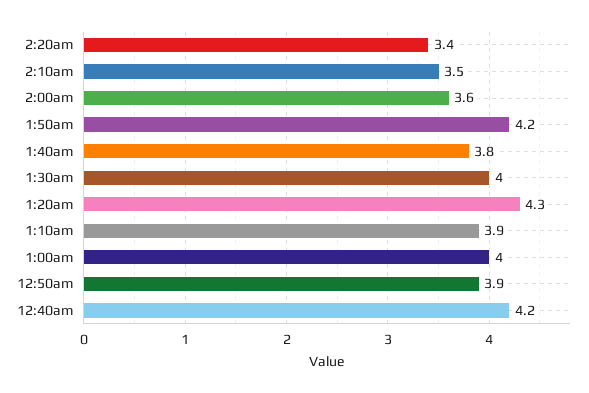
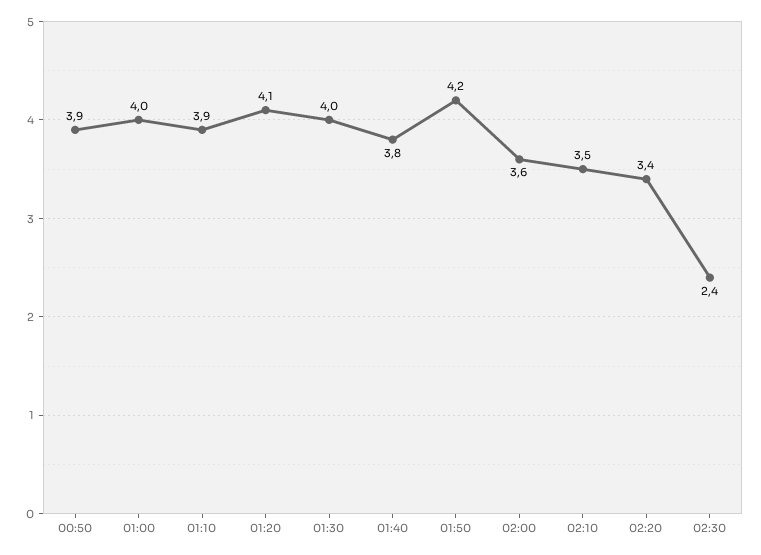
1:20am: 4.3 -> 4.1
12:40am: 4.2 -> none
02:30: none -> 2.4

